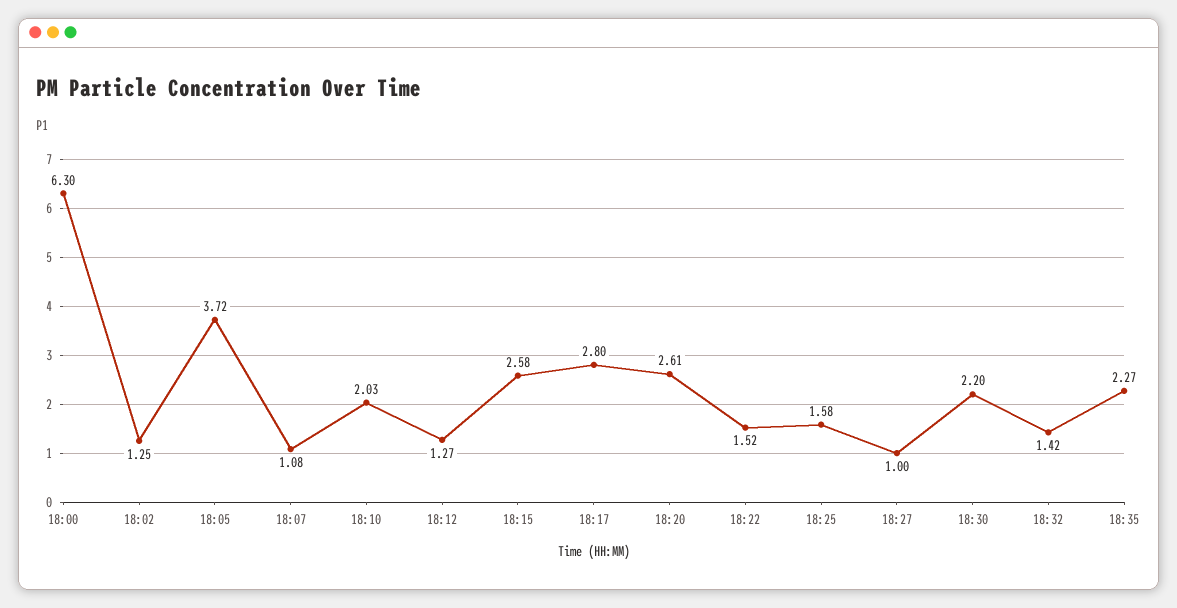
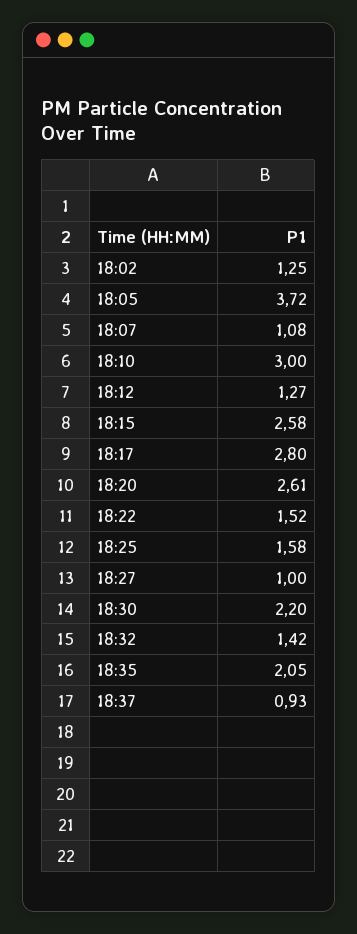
18:00: 6.3 -> none
18:10: 2.03 -> 3
18:35: 2.27 -> 2.05
18:37: none -> 0.93

